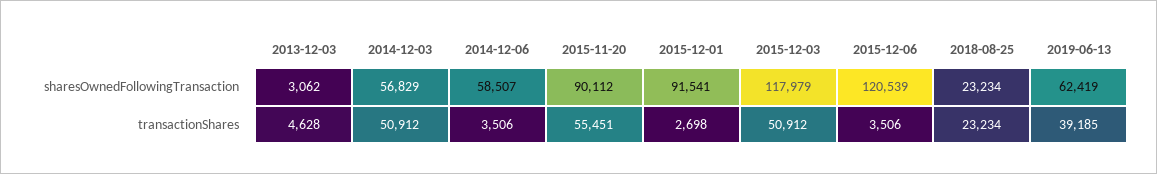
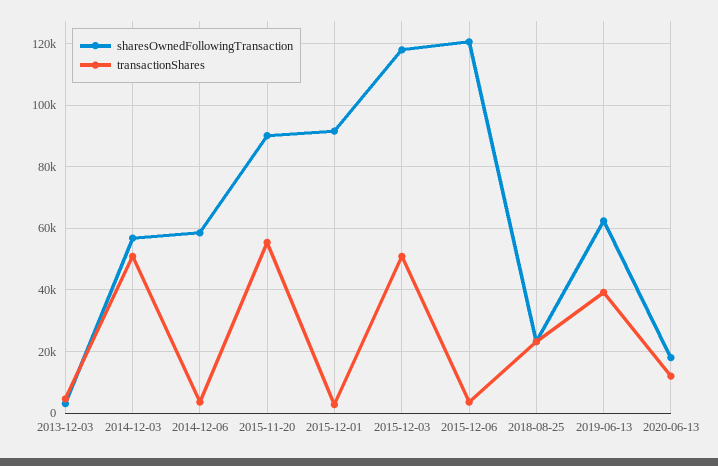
sharesOwnedFollowingTransaction, 2020-06-13: none -> 18000
transactionShares, 2020-06-13: none -> 12000

